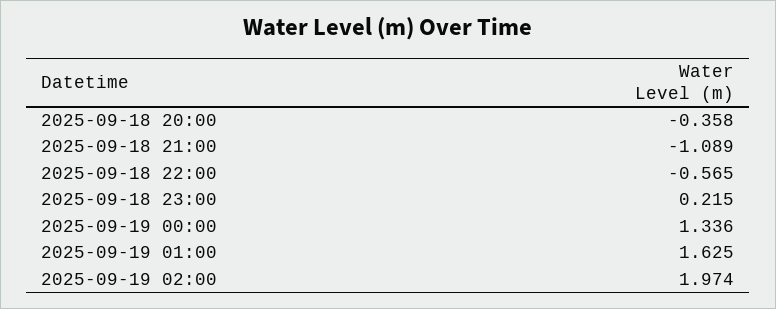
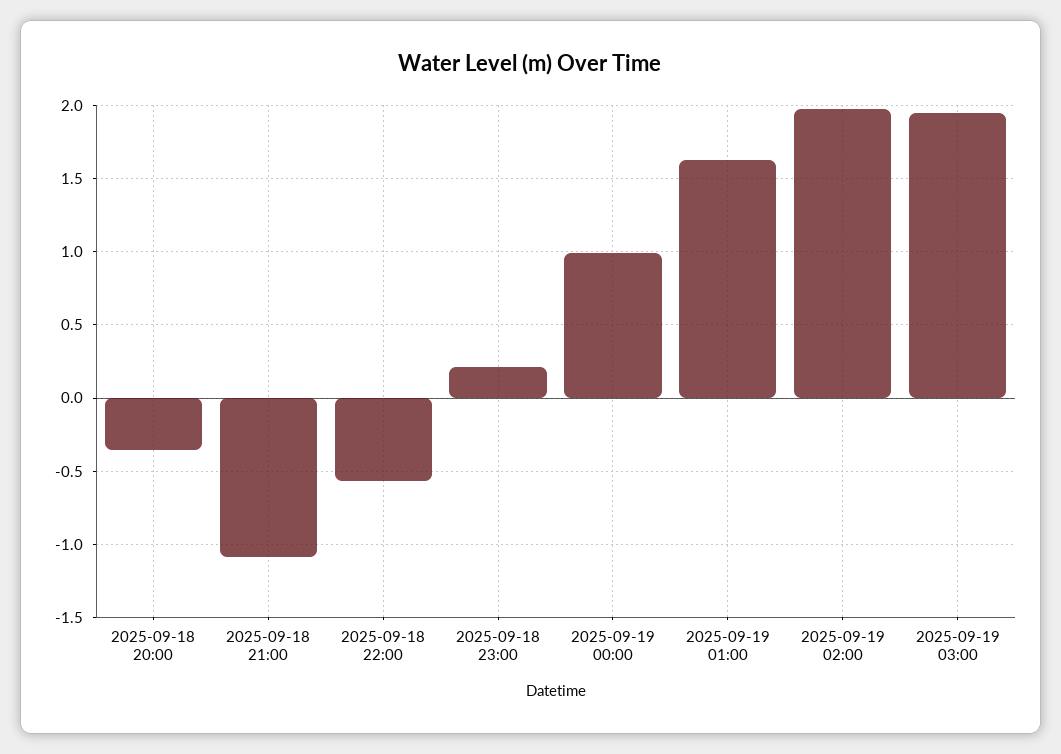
2025-09-19 00:00: 1.336 -> 1
2025-09-19 03:00: none -> 1.95

